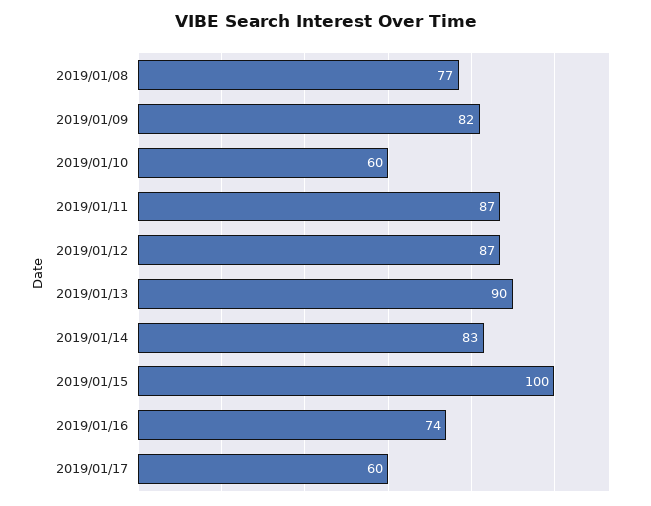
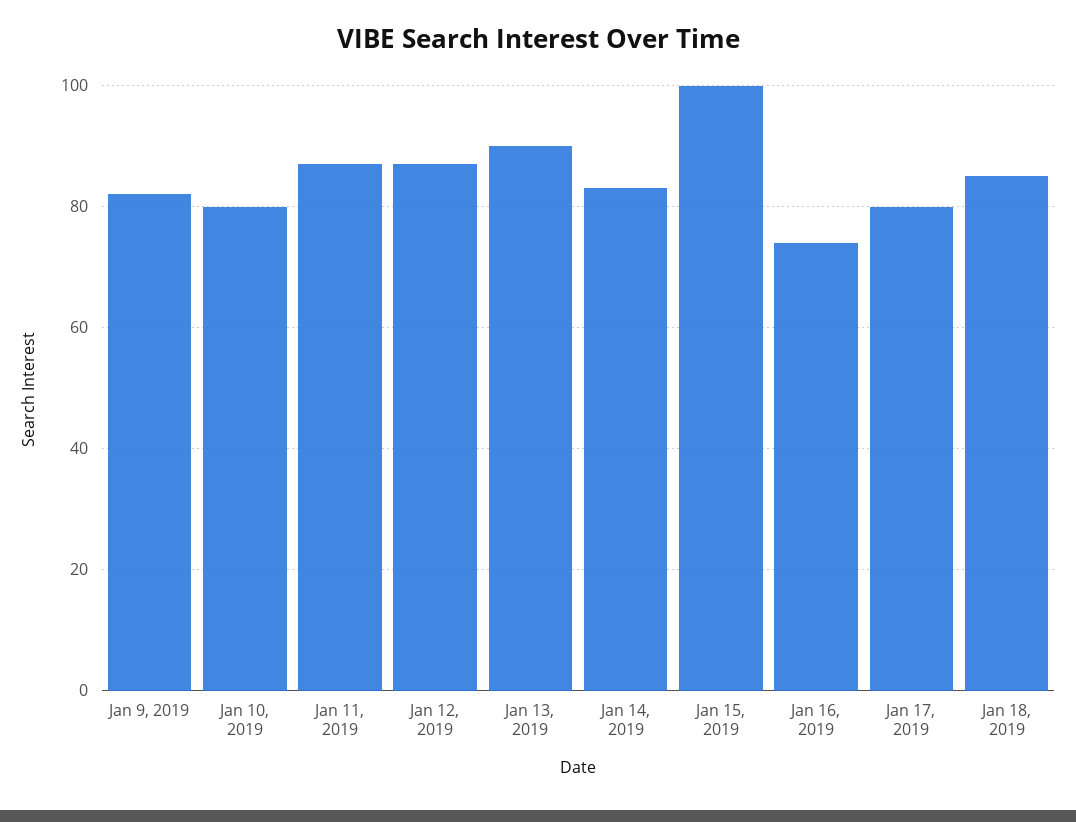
2019/01/08: 77 -> none
2019/01/10: 60 -> 80
2019/01/17: 60 -> 80
Jan 18, 2019: none -> 85

